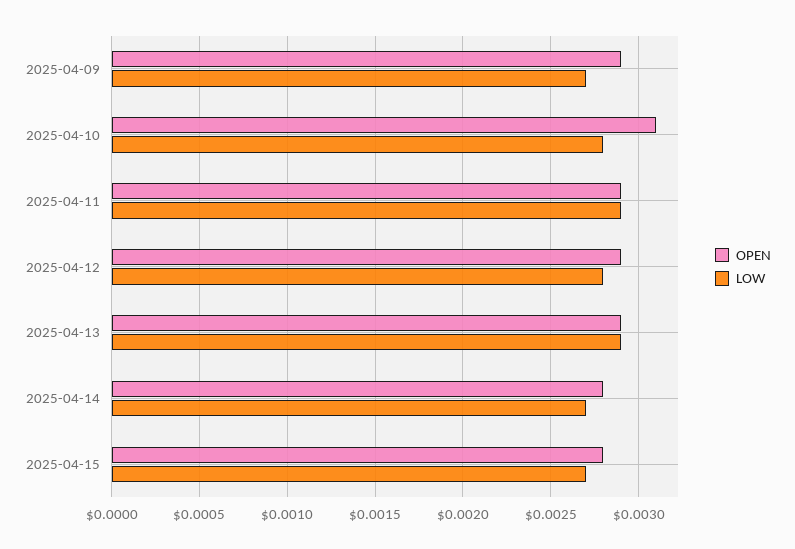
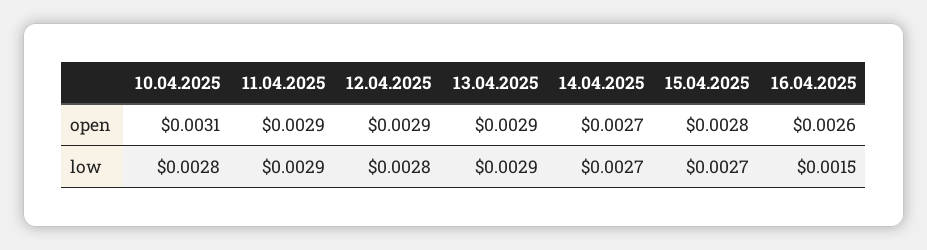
OPEN, 2025-04-09: 0.0029 -> none
LOW, 2025-04-09: 0.0027 -> none
OPEN, 2025-04-14: 0.0028 -> 0.0027
OPEN, 16.04.2025: none -> 0.0026
LOW, 16.04.2025: none -> 0.0015

